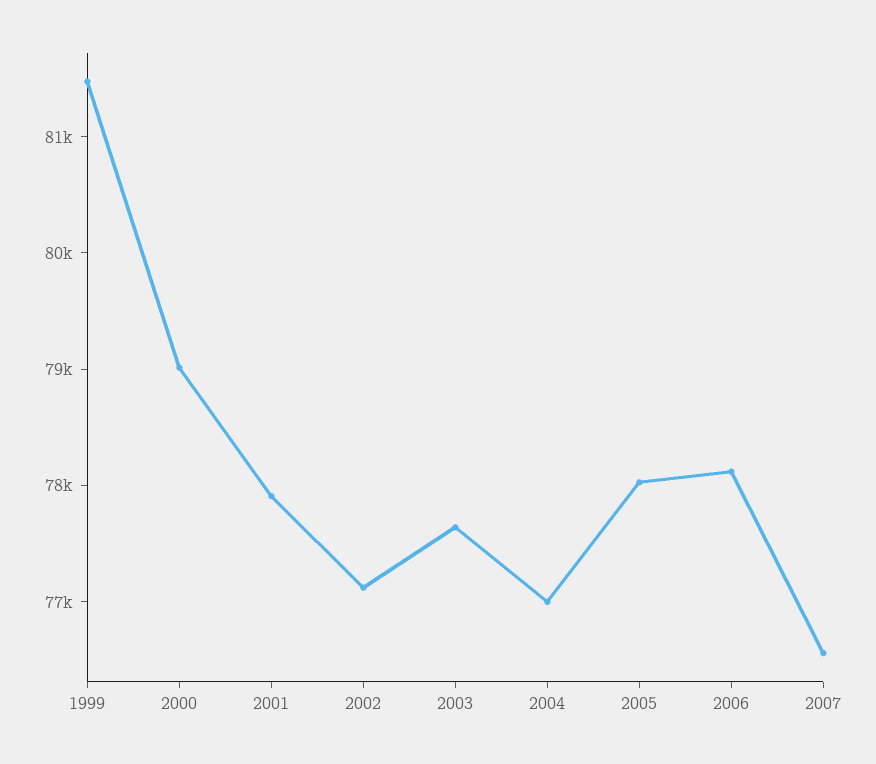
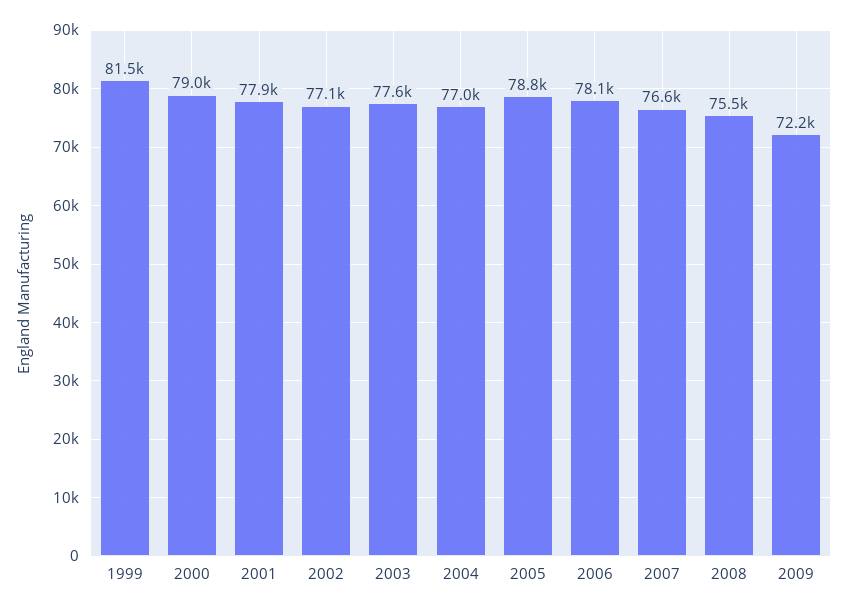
2005: 78000 -> 78800
2008: none -> 75500
2009: none -> 72200

